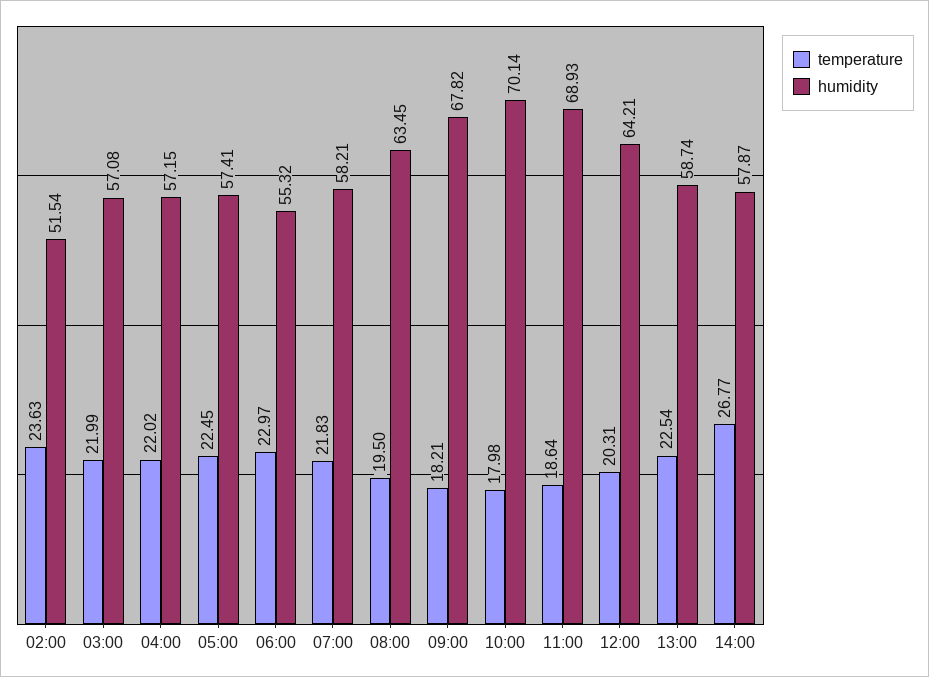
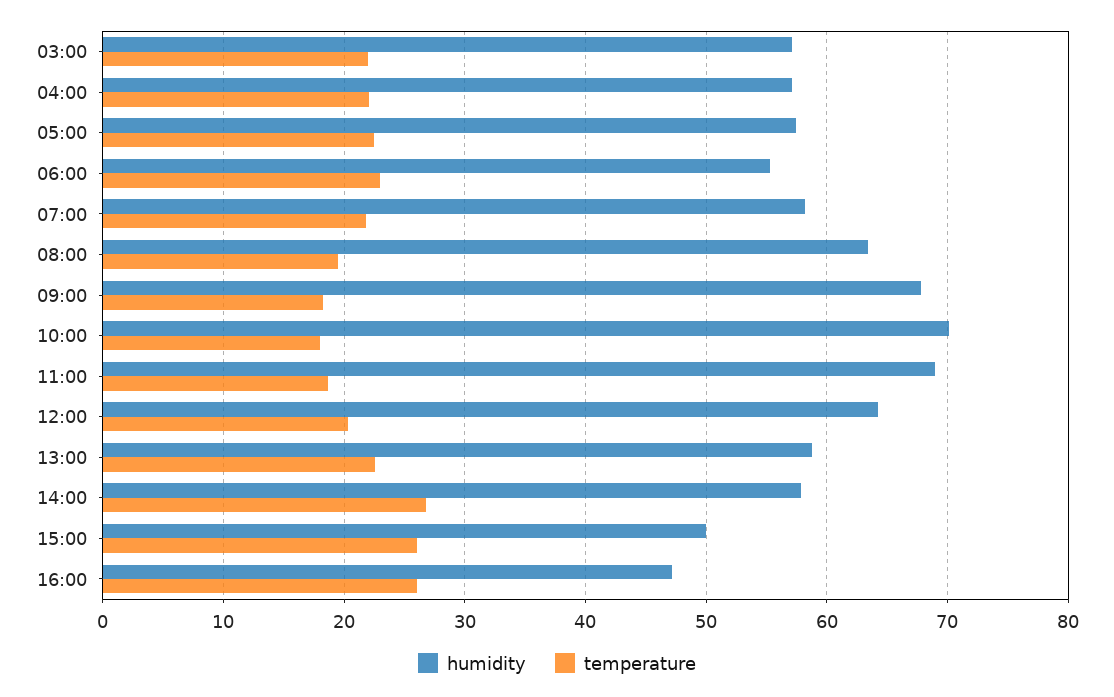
temperature, 02:00: 23.63 -> none
humidity, 02:00: 51.54 -> none
humidity, 15:00: none -> 50
temperature, 15:00: none -> 26
humidity, 16:00: none -> 47
temperature, 16:00: none -> 26

